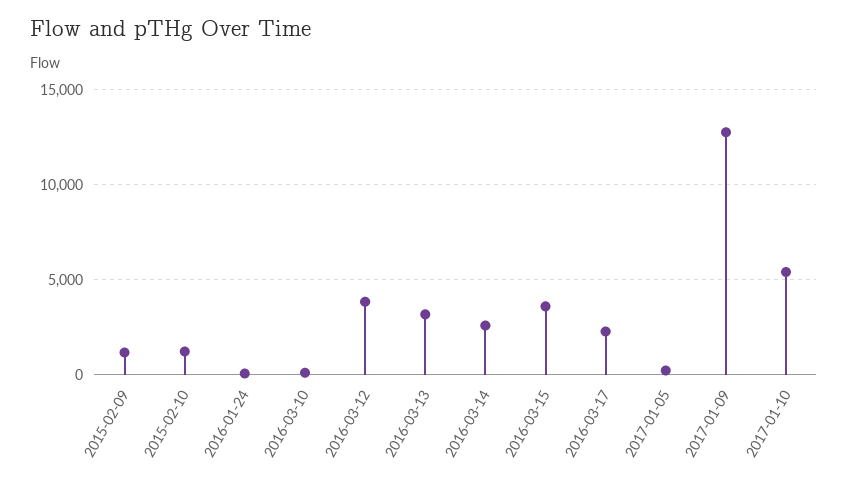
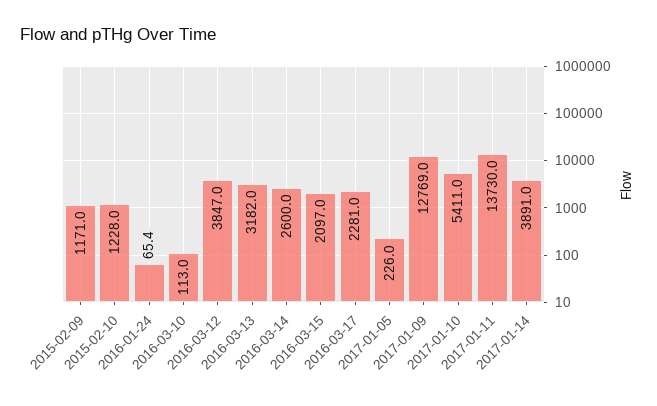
2016-03-15: 3500 -> 2097
2017-01-11: none -> 13730
2017-01-14: none -> 3891

